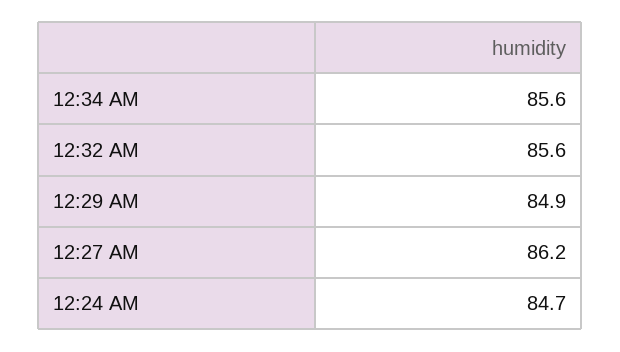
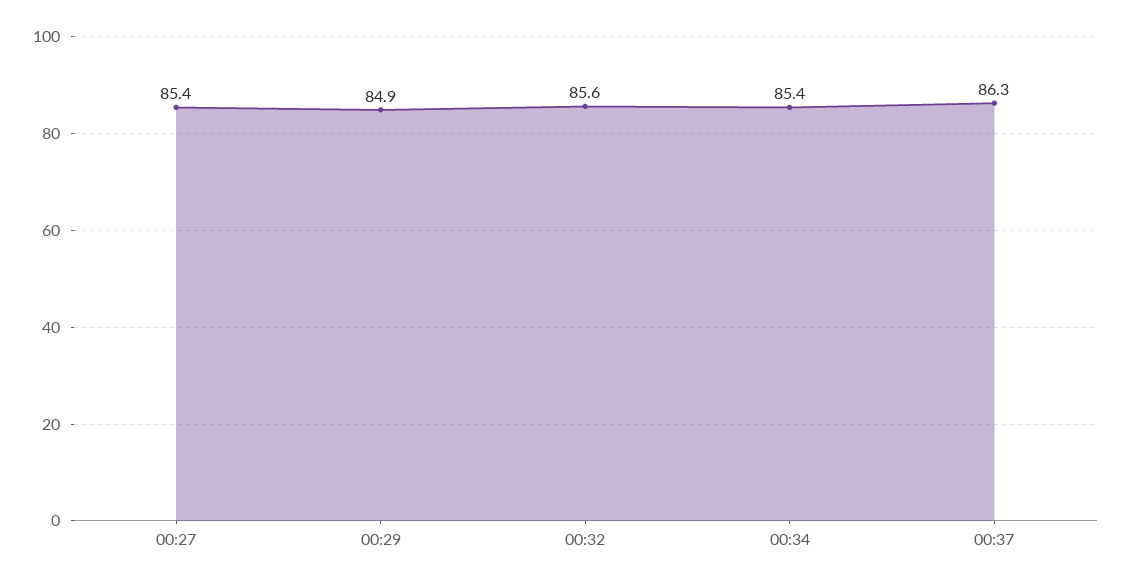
12:34 AM: 85.6 -> 85.4
12:27 AM: 86.2 -> 85.4
12:24 AM: 84.7 -> none
00:37: none -> 86.3

